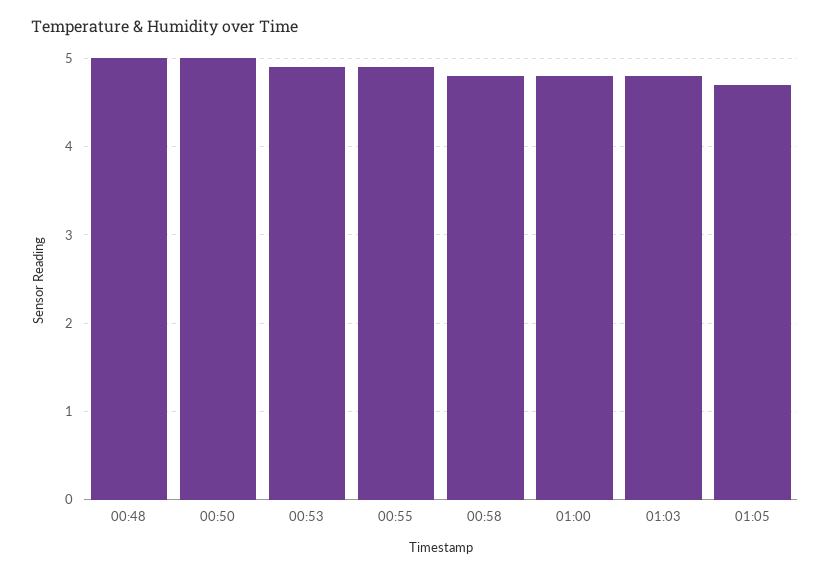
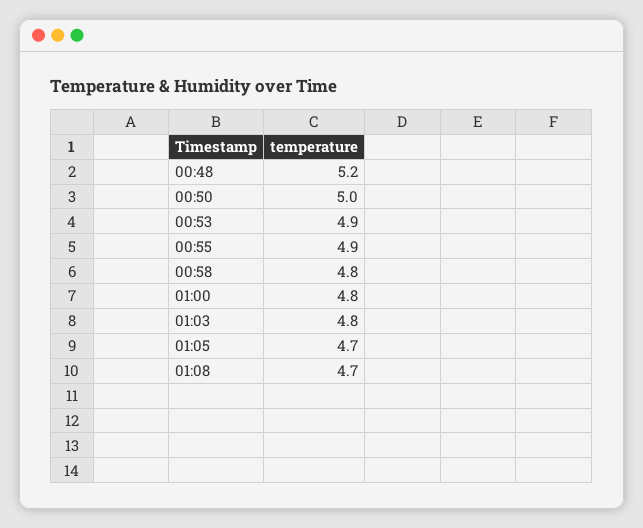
00:48: 5 -> 5.2
01:08: none -> 4.7

